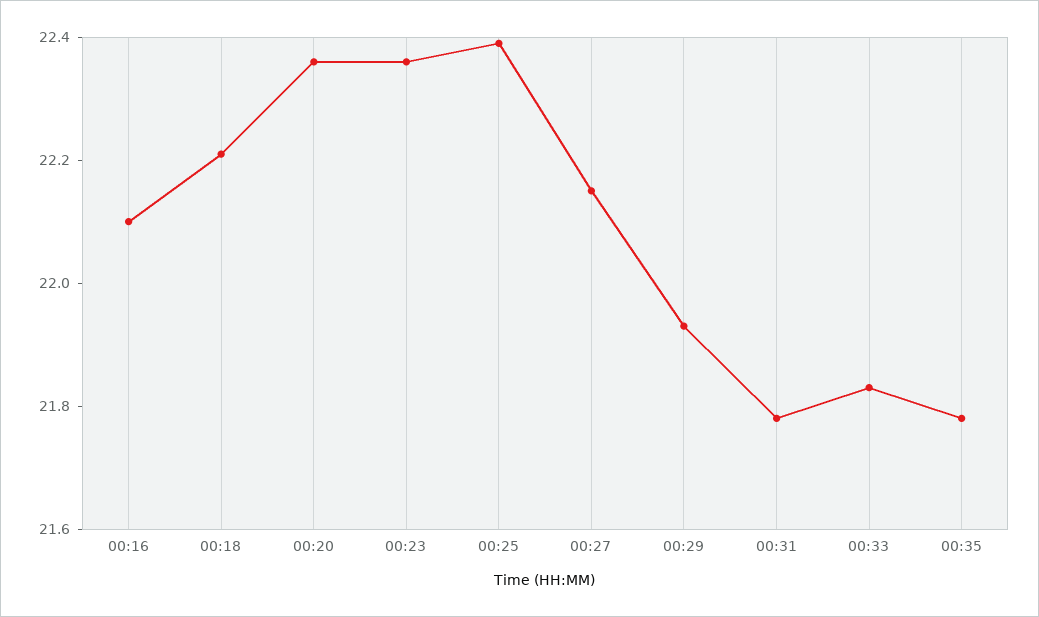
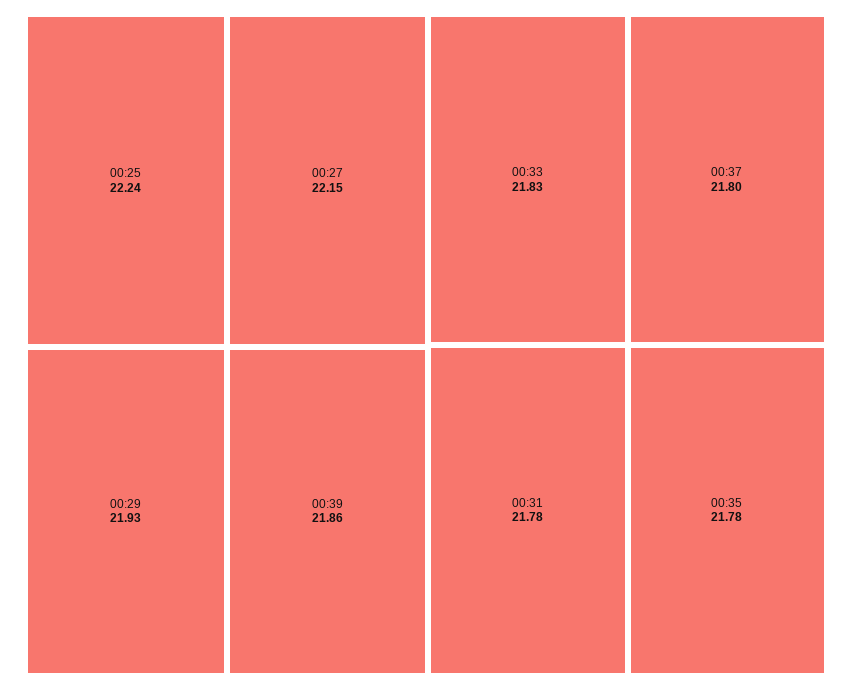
00:16: 22.1 -> none
00:18: 22.2 -> none
00:20: 22.35 -> none
00:23: 22.35 -> none
00:25: 22.4 -> 22.24
00:39: none -> 21.86
00:37: none -> 21.8

